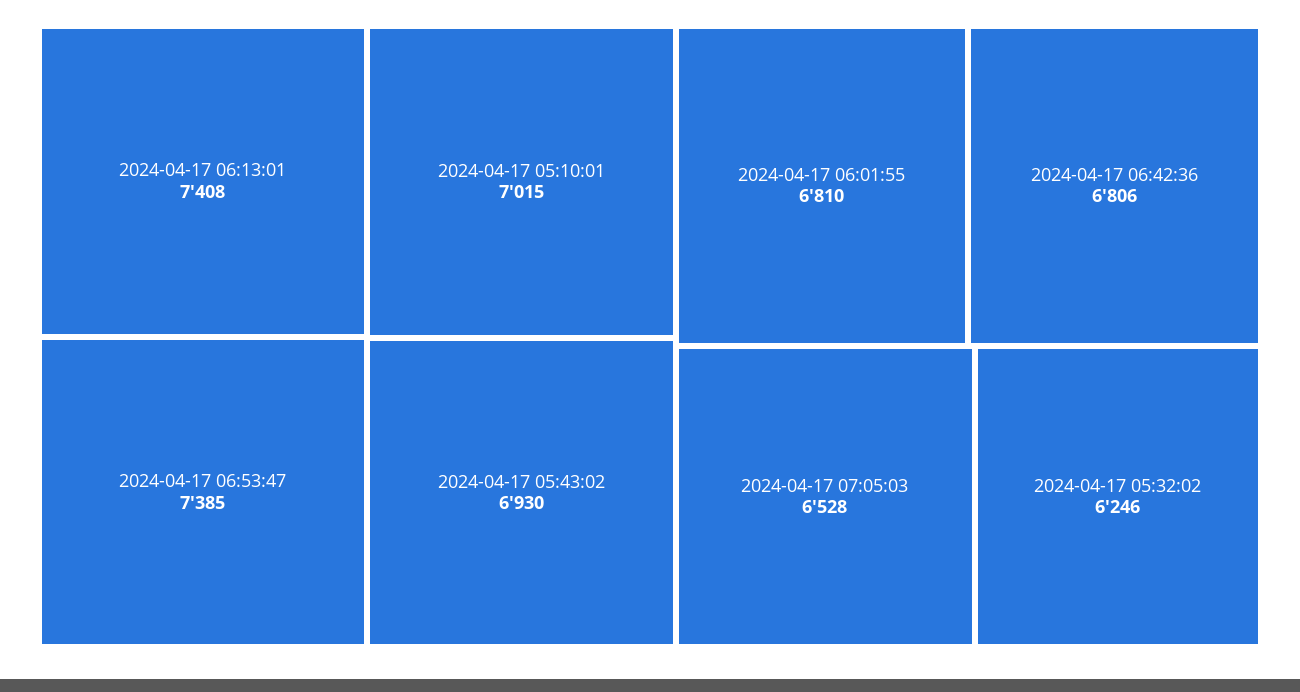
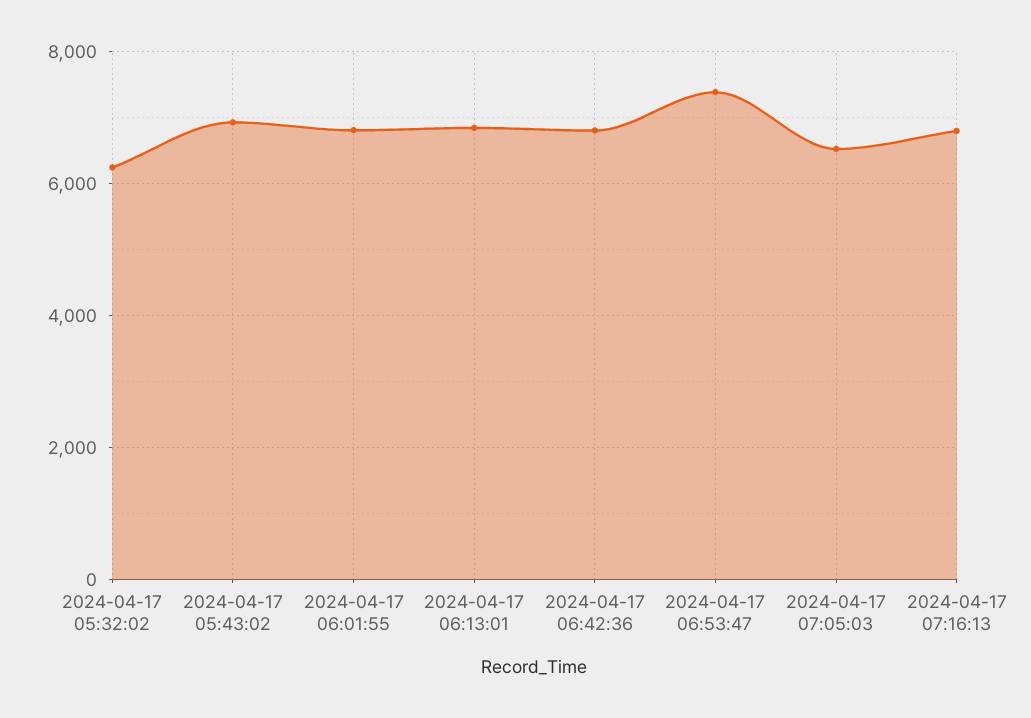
2024-04-17 06:13:01: 7408 -> 6800
2024-04-17 05:10:01: 7015 -> none
2024-04-17 07:16:13: none -> 6800

